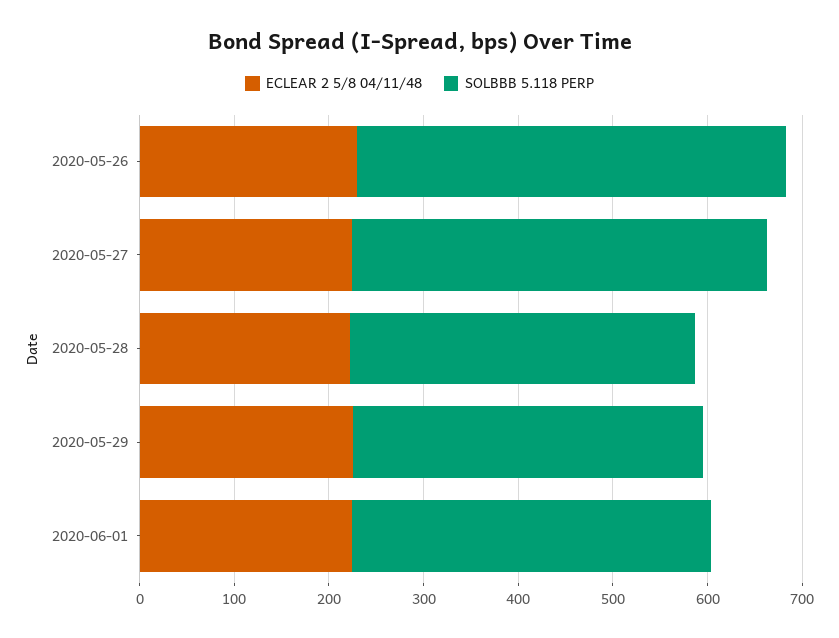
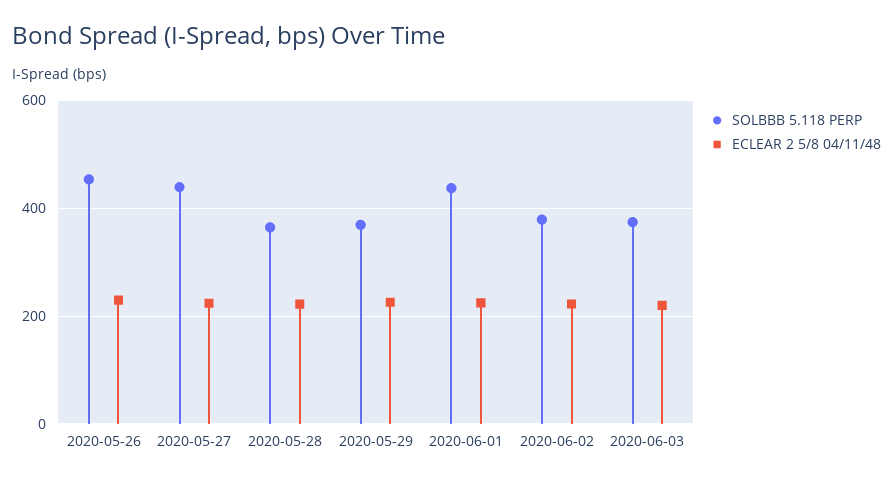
SOLBBB 5.118 PERP, 2020-06-01: 380 -> 440
SOLBBB 5.118 PERP, 2020-06-02: none -> 380
ECLEAR 2 5/8 04/11/48, 2020-06-02: none -> 220
SOLBBB 5.118 PERP, 2020-06-03: none -> 380
ECLEAR 2 5/8 04/11/48, 2020-06-03: none -> 220

